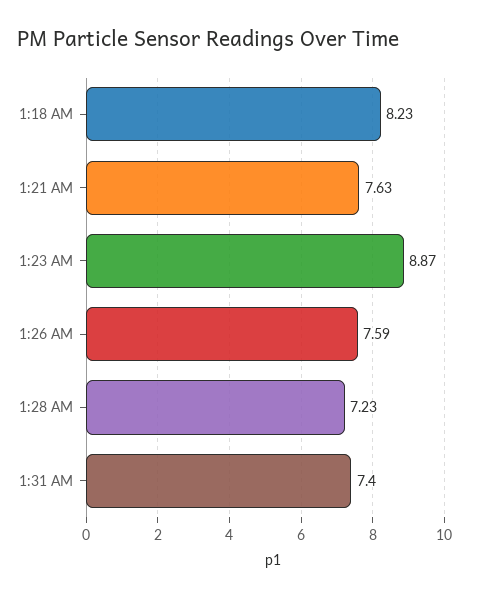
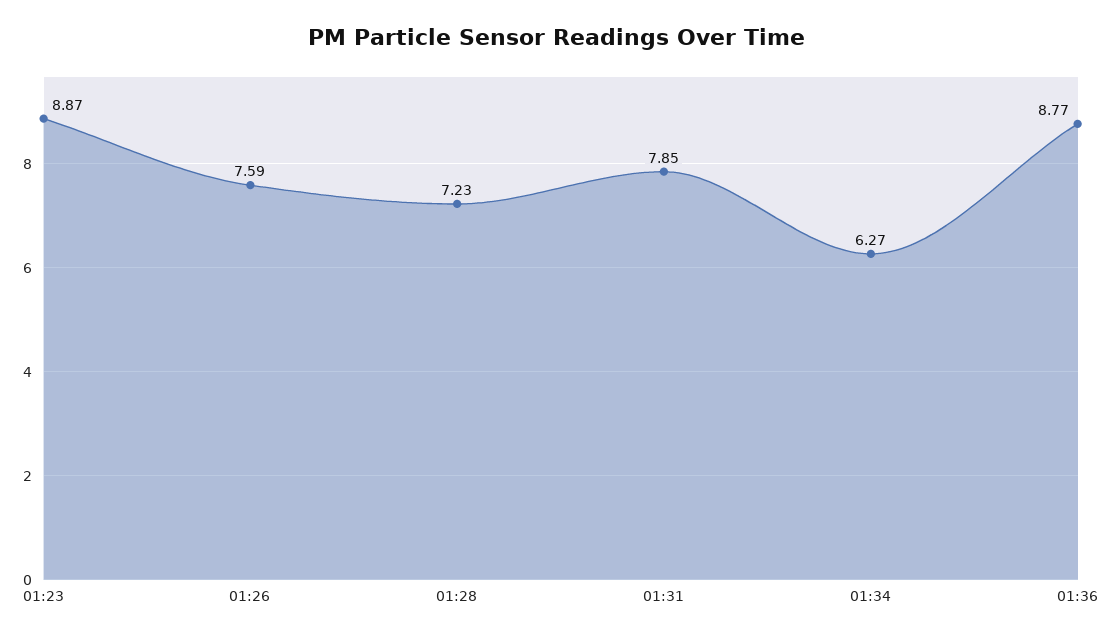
1:18 AM: 8.23 -> none
1:21 AM: 7.63 -> none
1:31 AM: 7.4 -> 7.85
01:34: none -> 6.27
01:36: none -> 8.77

